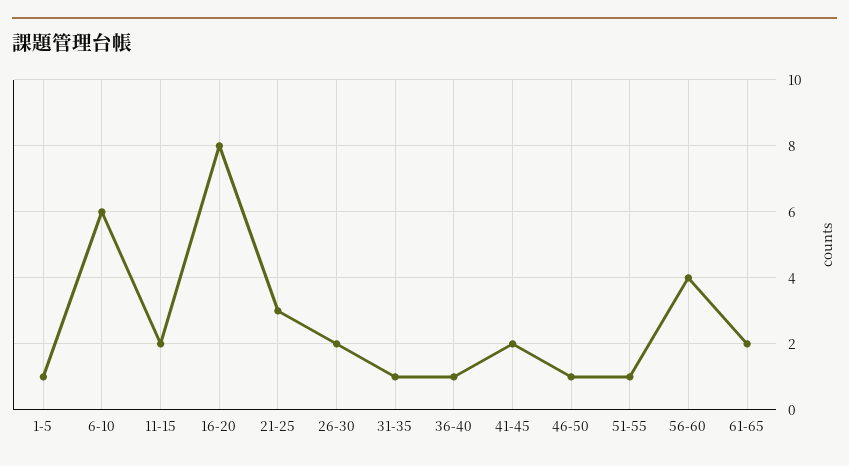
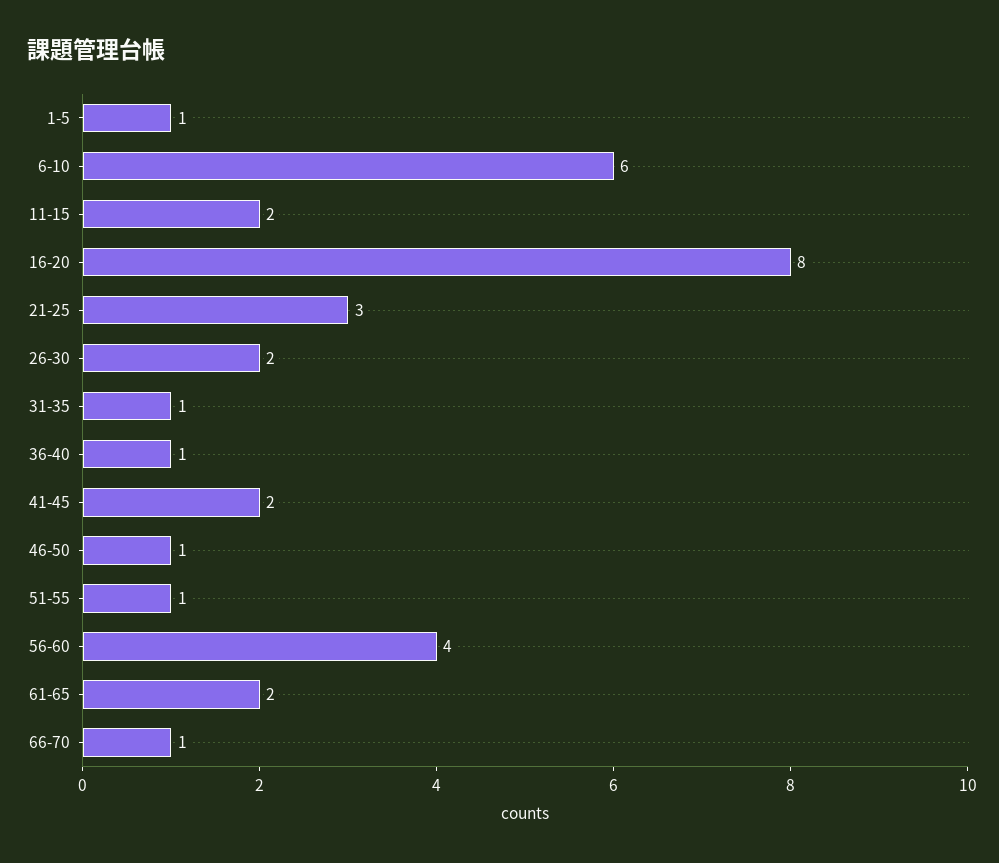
66-70: none -> 1

